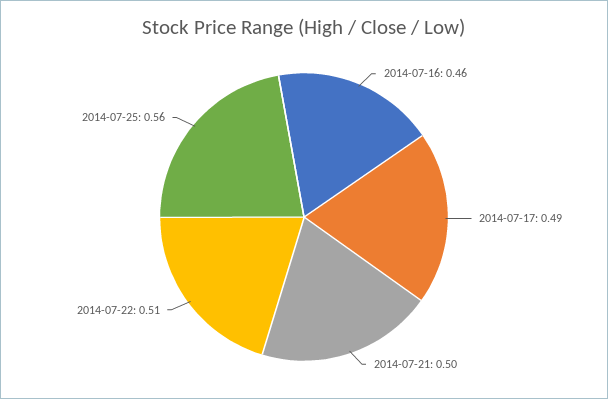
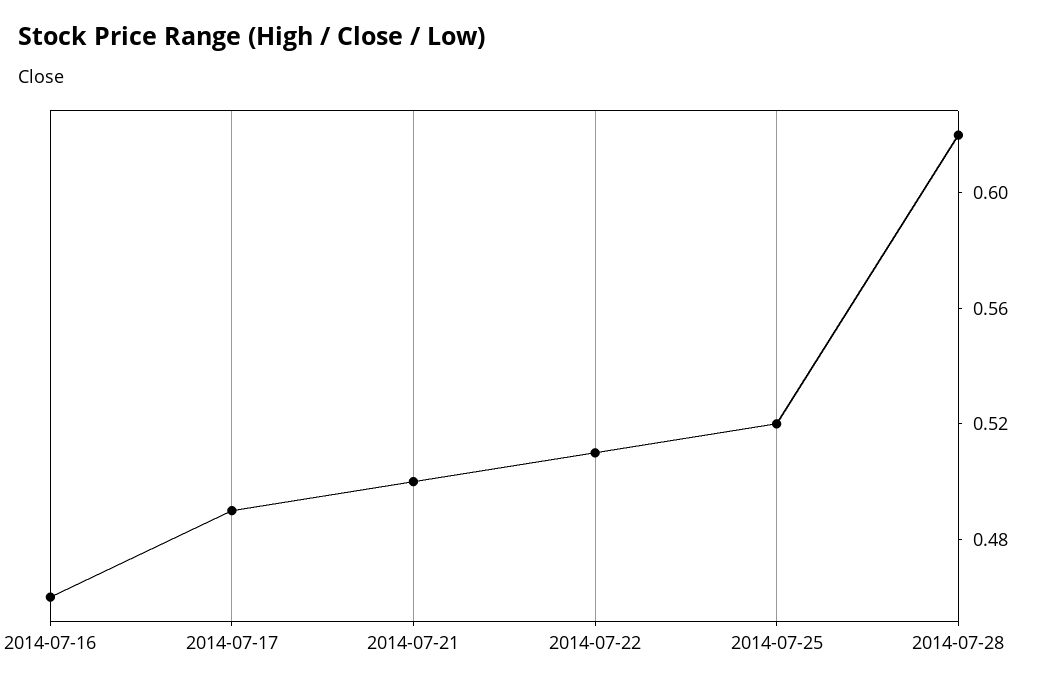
2014-07-25: 0.56 -> 0.52
2014-07-28: none -> 0.62

